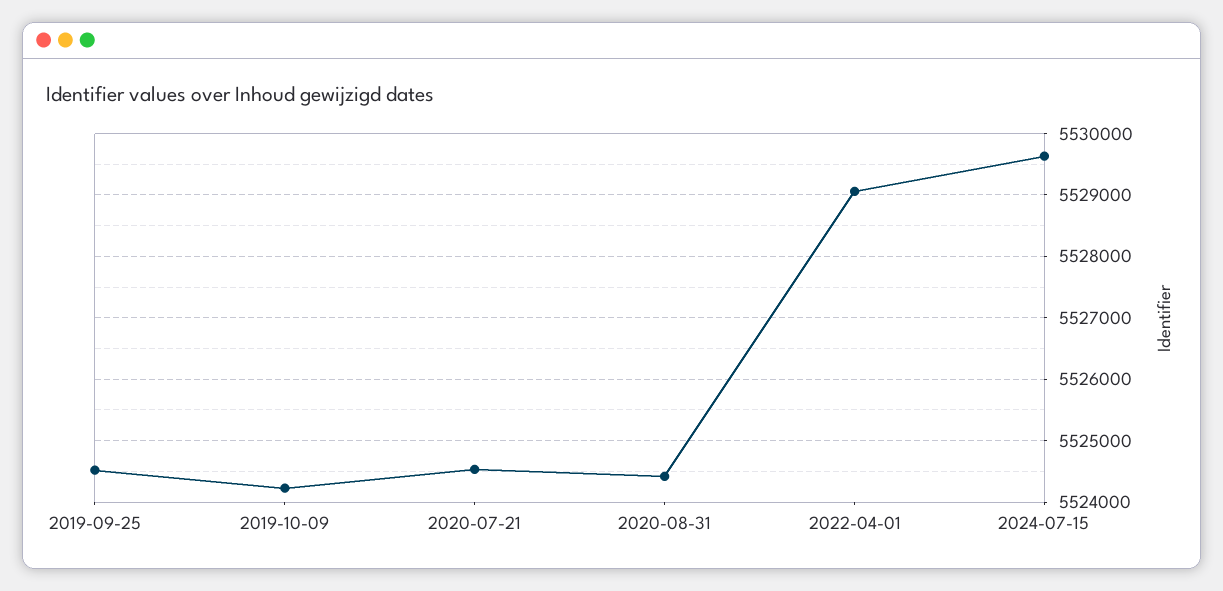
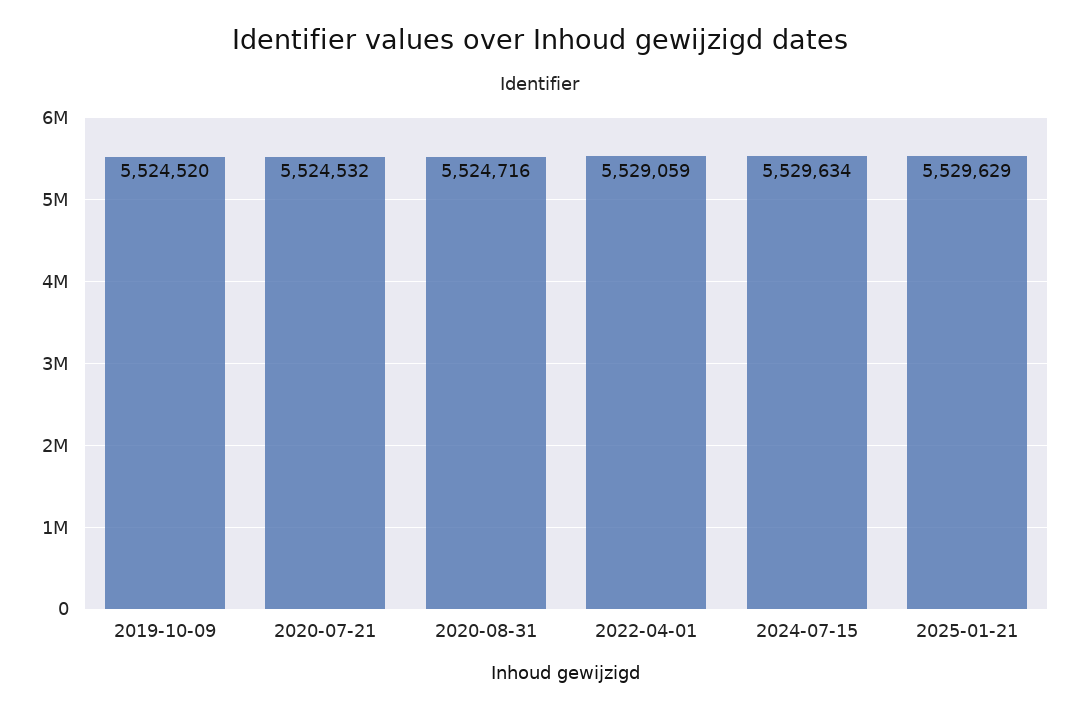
2019-09-25: 5524500 -> none
2019-10-09: 5524200 -> 5524520
2020-08-31: 5524400 -> 5524716
2025-01-21: none -> 5529629

